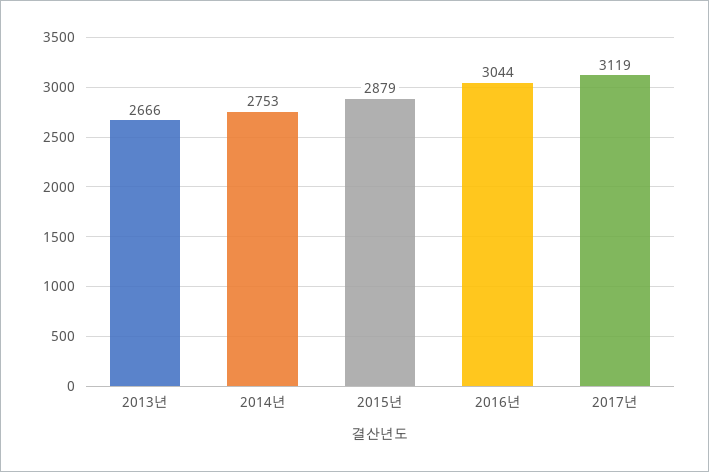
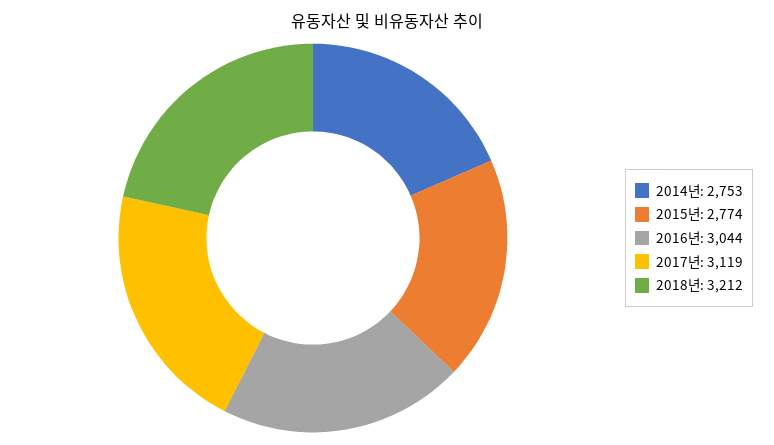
2013년: 2666 -> none
2015년: 2879 -> 2774
2018년: none -> 3212

